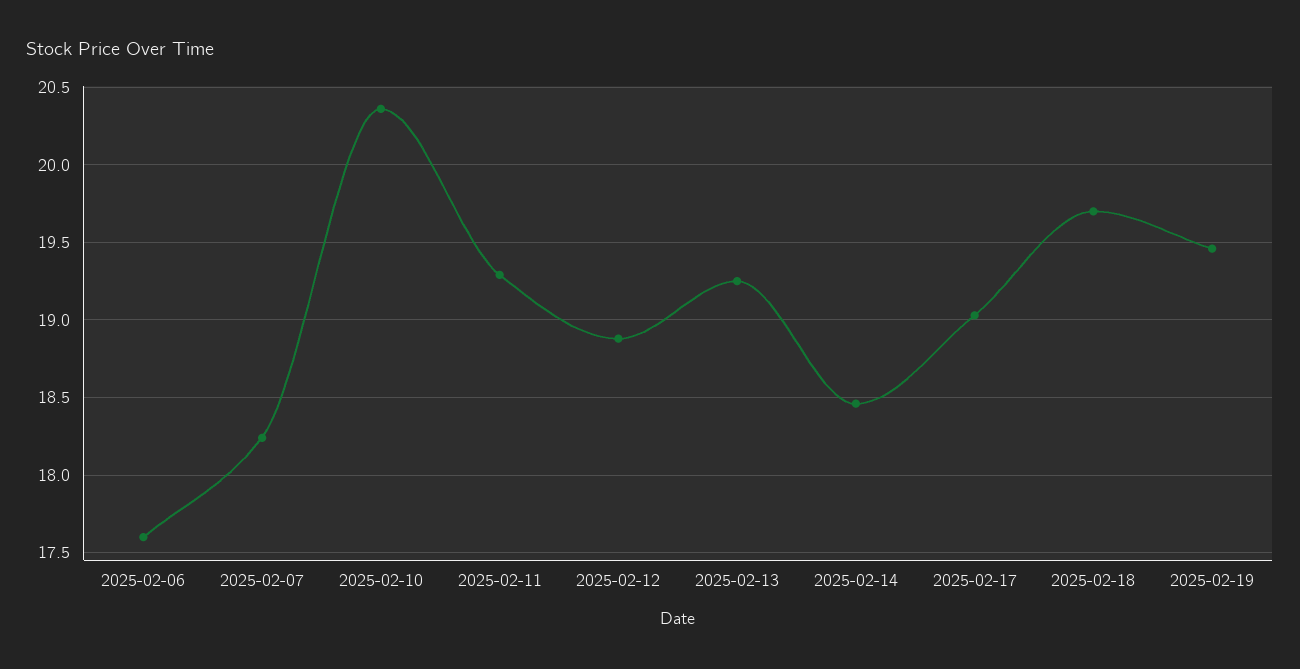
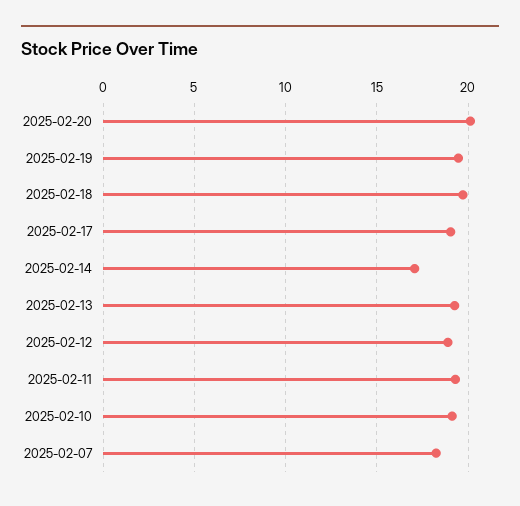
2025-02-06: 17.6 -> none
2025-02-10: 20.35 -> 19
2025-02-14: 18.45 -> 17
2025-02-20: none -> 20

